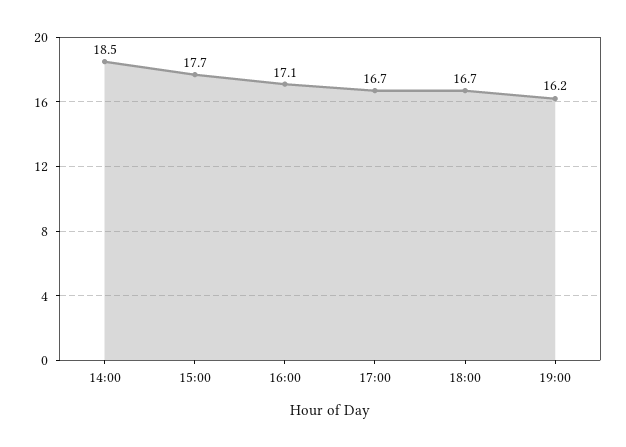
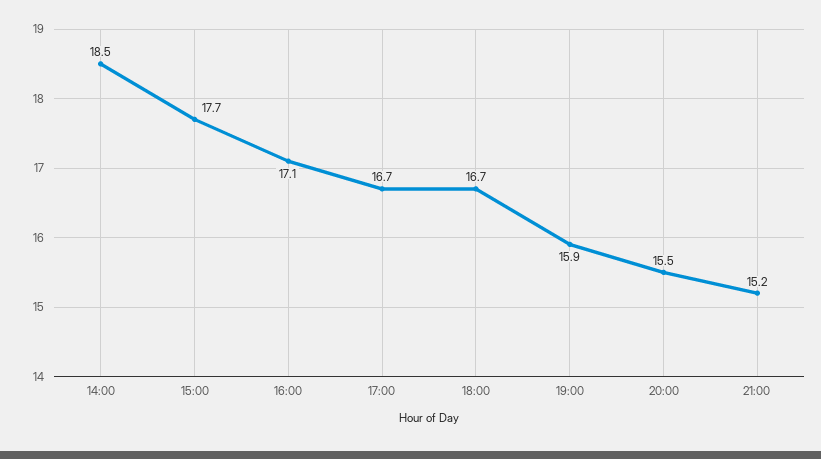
19:00: 16.2 -> 15.9
20:00: none -> 15.5
21:00: none -> 15.2

